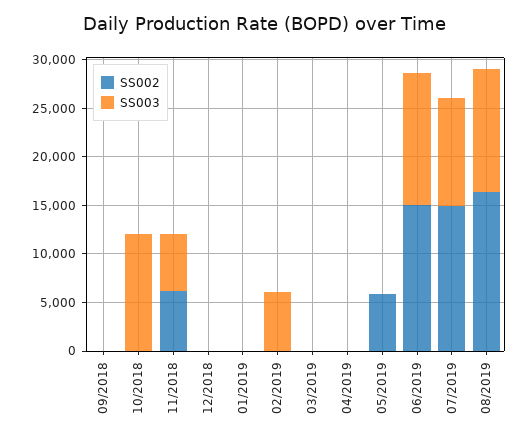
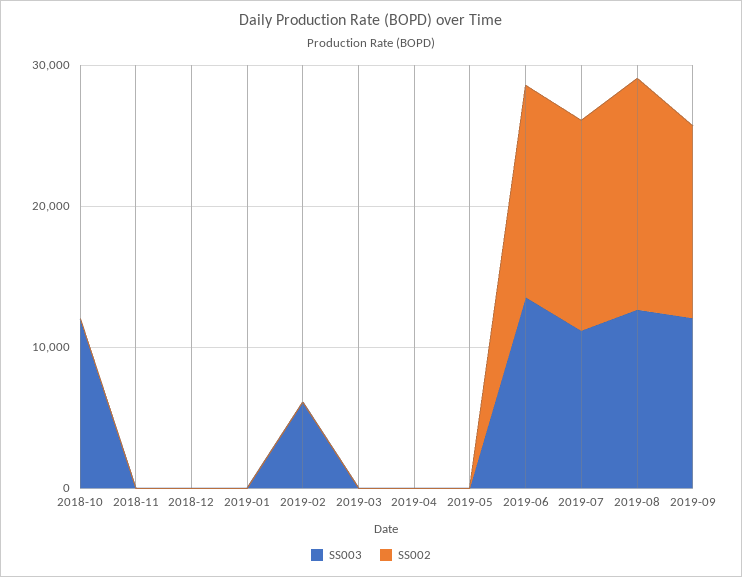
SS002, 09/2018: 0 -> none
SS003, 09/2018: 0 -> none
SS002, 11/2018: 6000 -> 0
SS003, 11/2018: 6000 -> 0
SS002, 05/2019: 6000 -> 0
SS003, 2019-09: none -> 12000
SS002, 2019-09: none -> 14000

